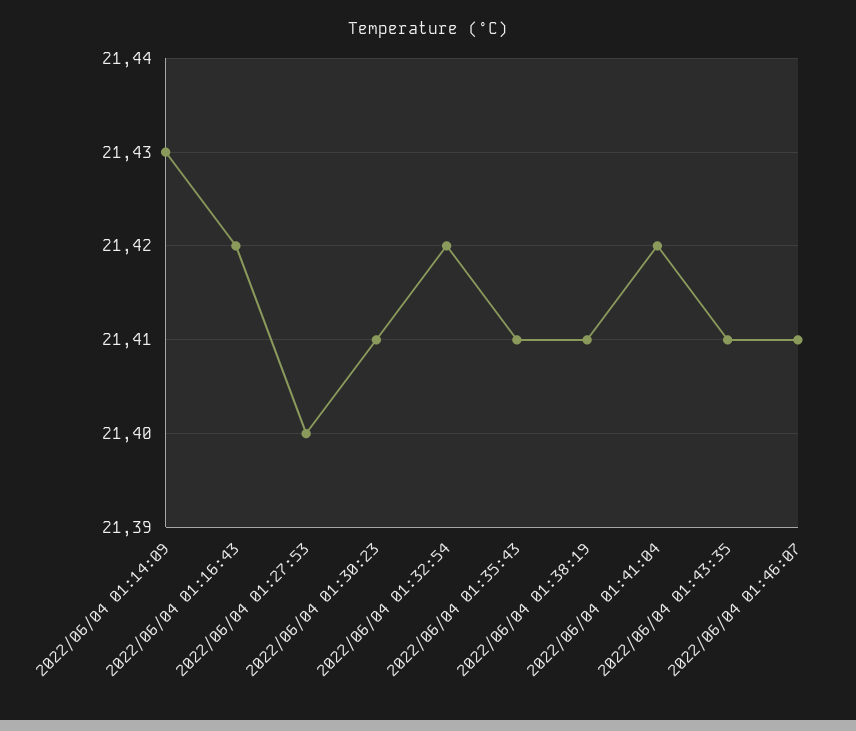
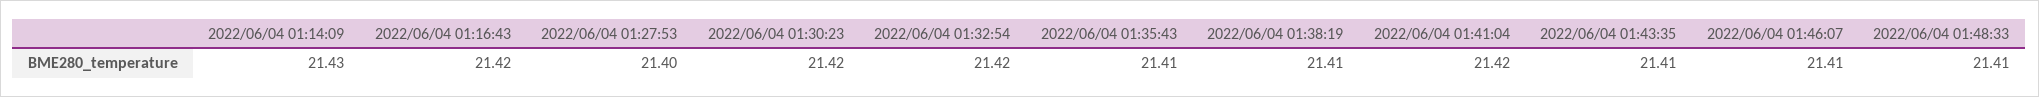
2022/06/04 01:30:23: 21.41 -> 21.42
2022/06/04 01:48:33: none -> 21.41

